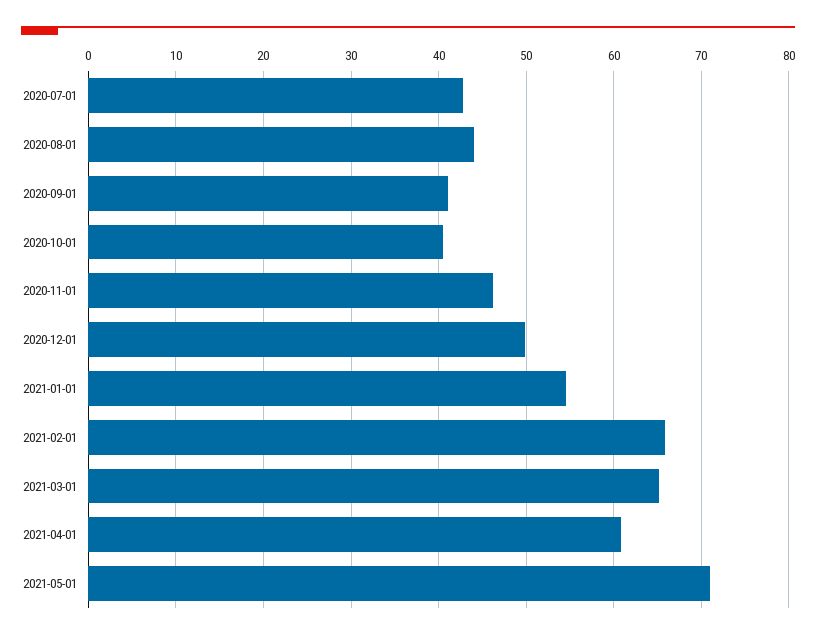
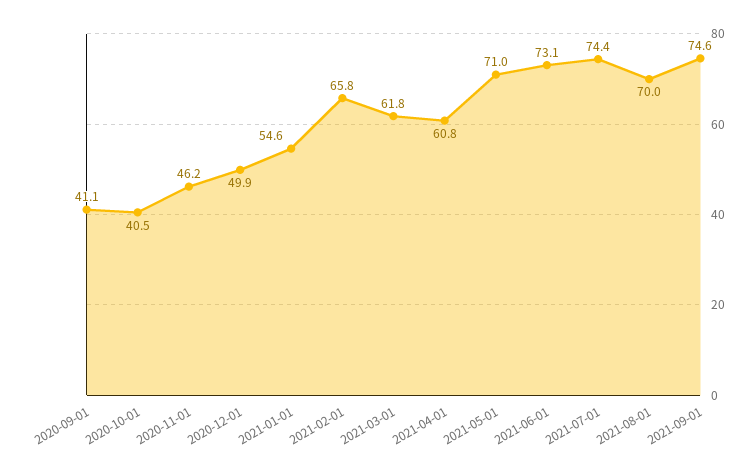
2020-07-01: 43 -> none
2020-08-01: 44 -> none
2021-03-01: 65 -> 61.8
2021-06-01: none -> 73.1
2021-07-01: none -> 74.4
2021-08-01: none -> 70
2021-09-01: none -> 74.6

